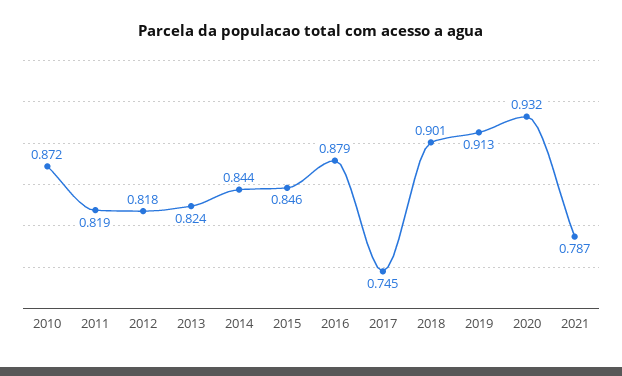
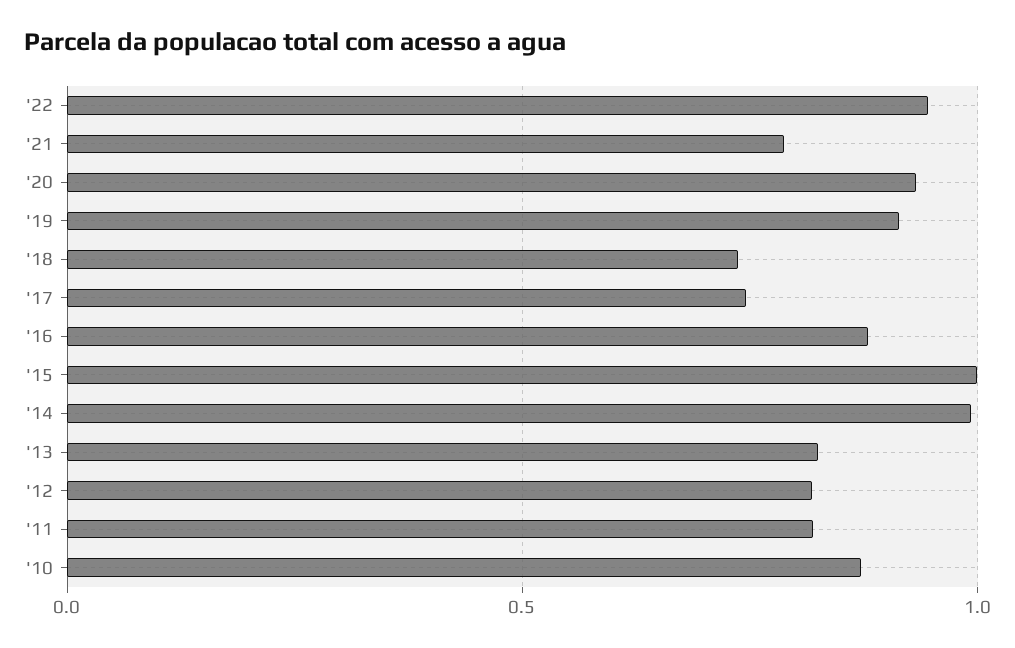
2014: 0.844 -> 1
2015: 0.846 -> 1
2018: 0.901 -> 0.75
'22: none -> 0.95

